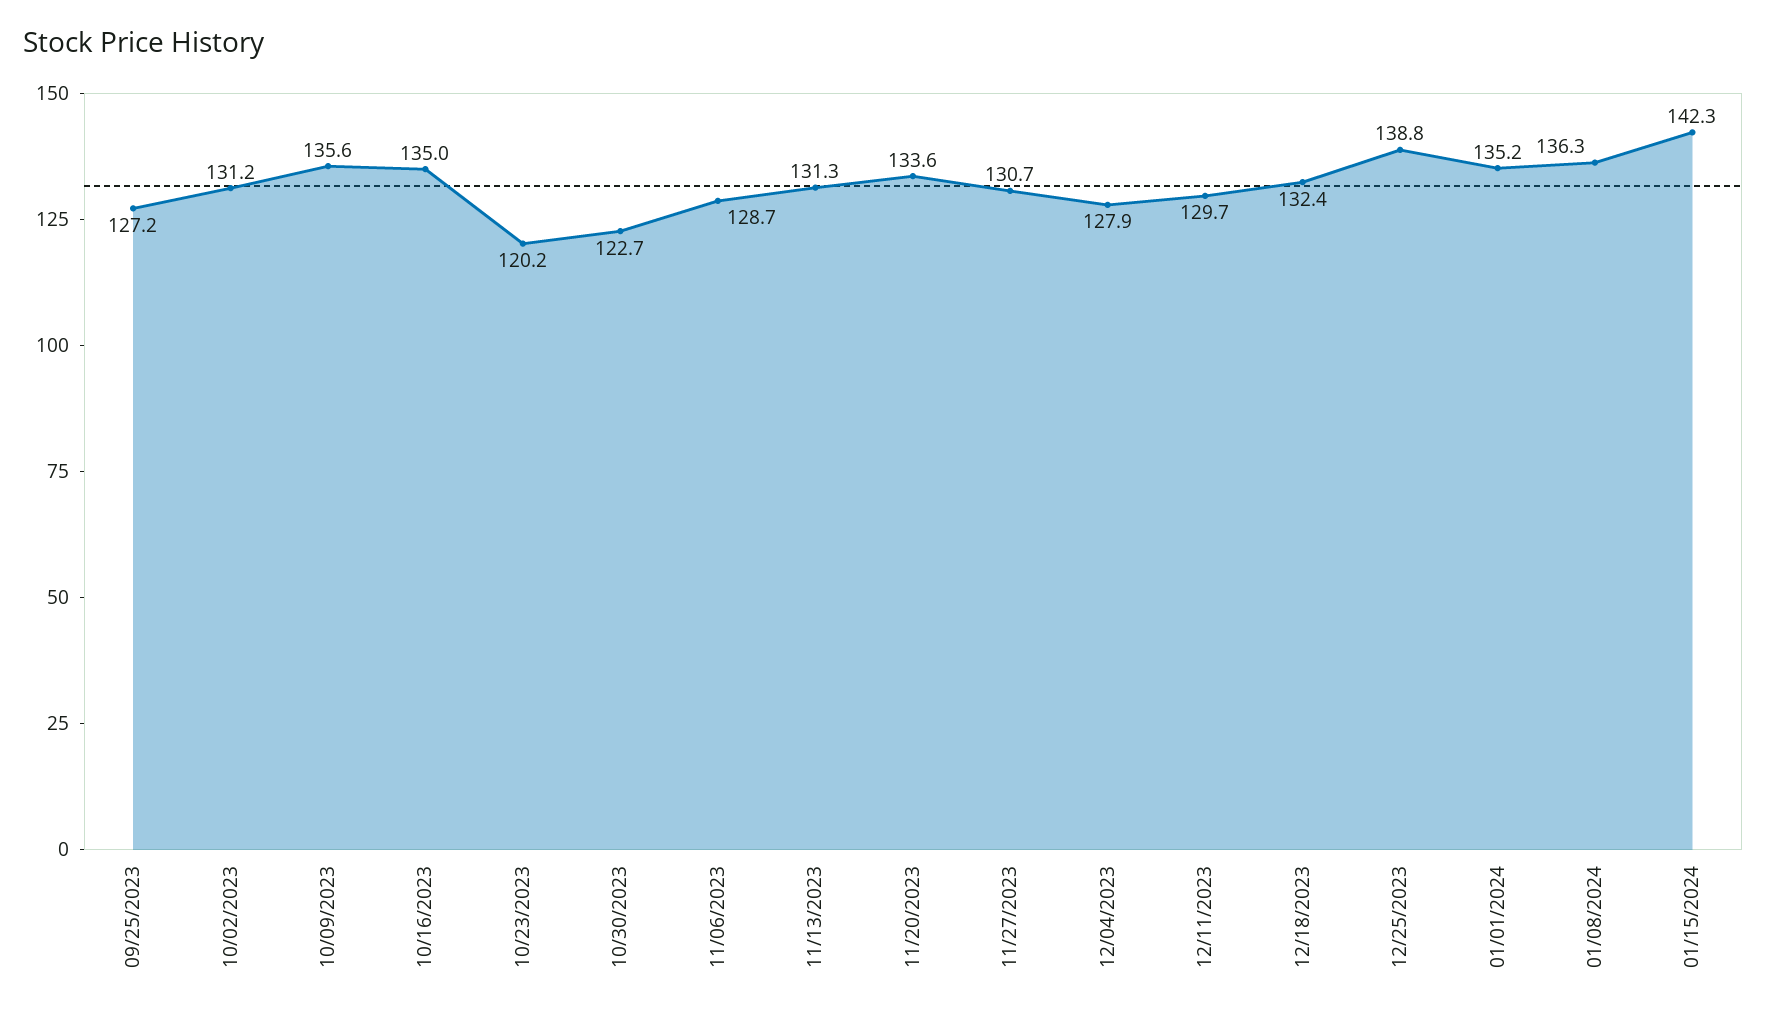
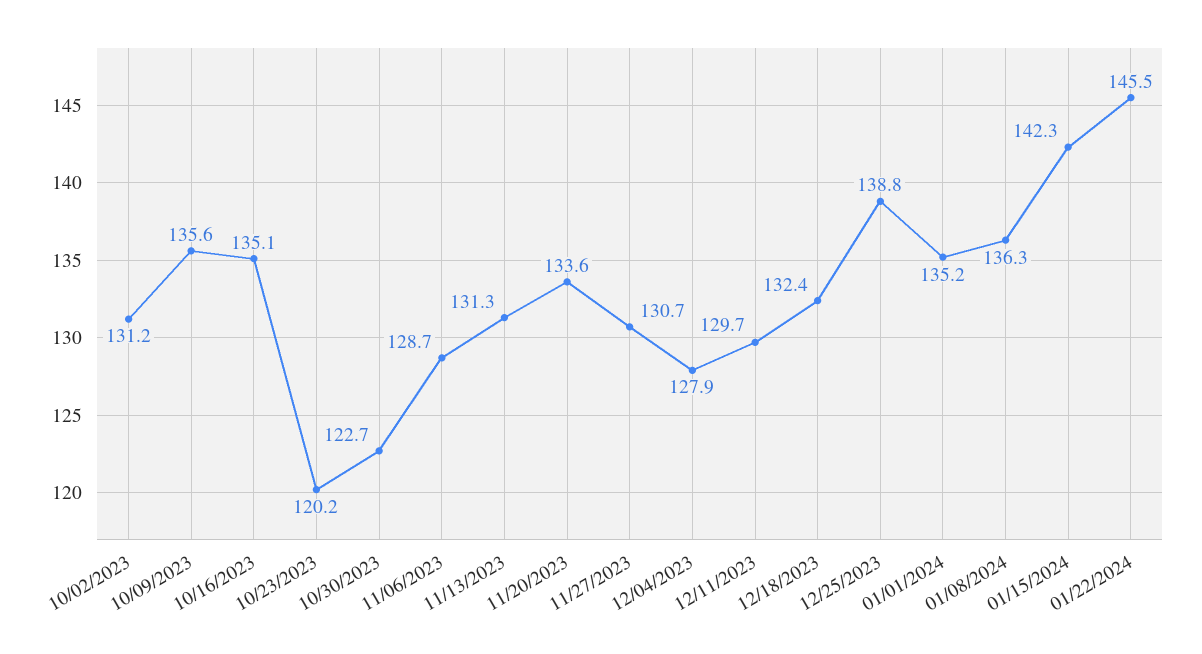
09/25/2023: 127.2 -> none
10/16/2023: 135 -> 135.1
01/22/2024: none -> 145.5

